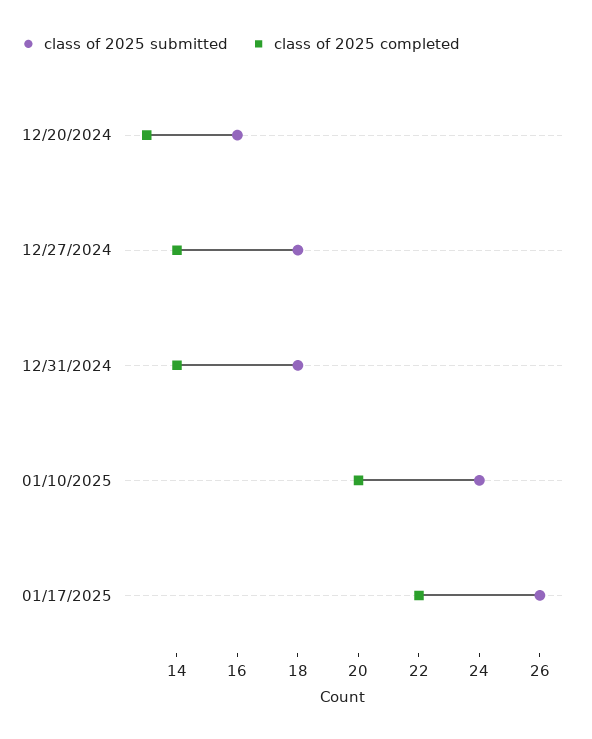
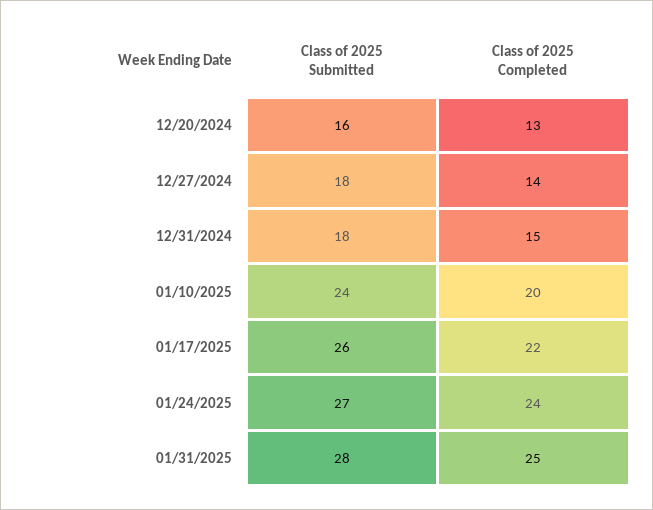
class of 2025 completed, 12/31/2024: 14 -> 15
class of 2025 submitted, 01/24/2025: none -> 27
class of 2025 completed, 01/24/2025: none -> 24
class of 2025 submitted, 01/31/2025: none -> 28
class of 2025 completed, 01/31/2025: none -> 25

